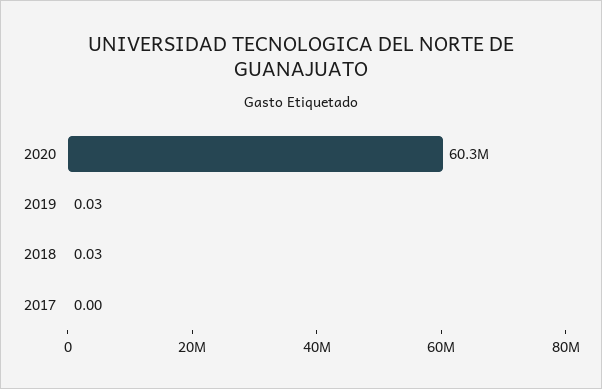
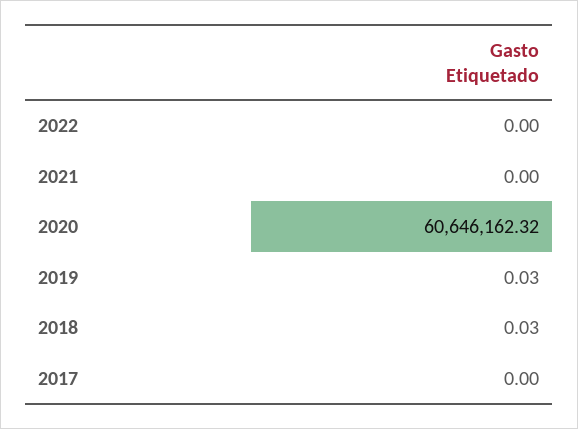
2020: 60300000 -> 60646162.32
2022: none -> 0
2021: none -> 0

